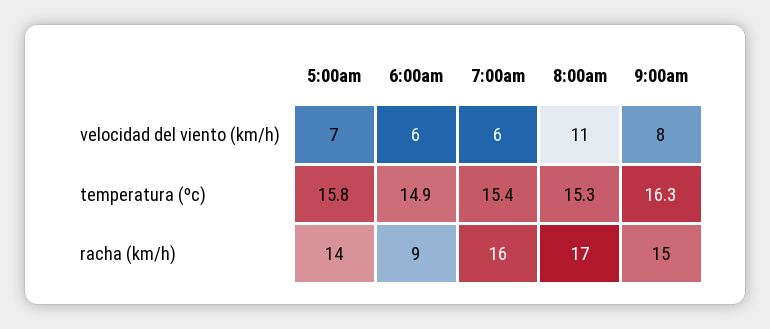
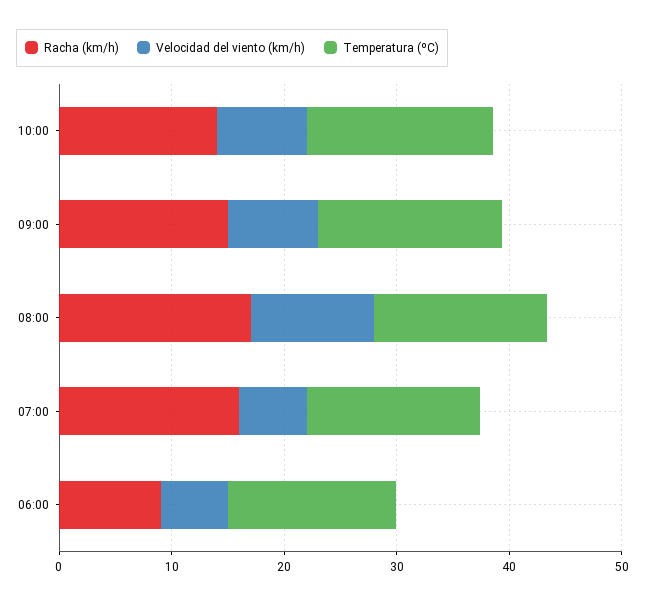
velocidad del viento (km/h), 5:00am: 7 -> none
temperatura (ºc), 5:00am: 15.8 -> none
racha (km/h), 5:00am: 14 -> none
racha (km/h), 10:00: none -> 14
velocidad del viento (km/h), 10:00: none -> 8
temperatura (ºc), 10:00: none -> 16

